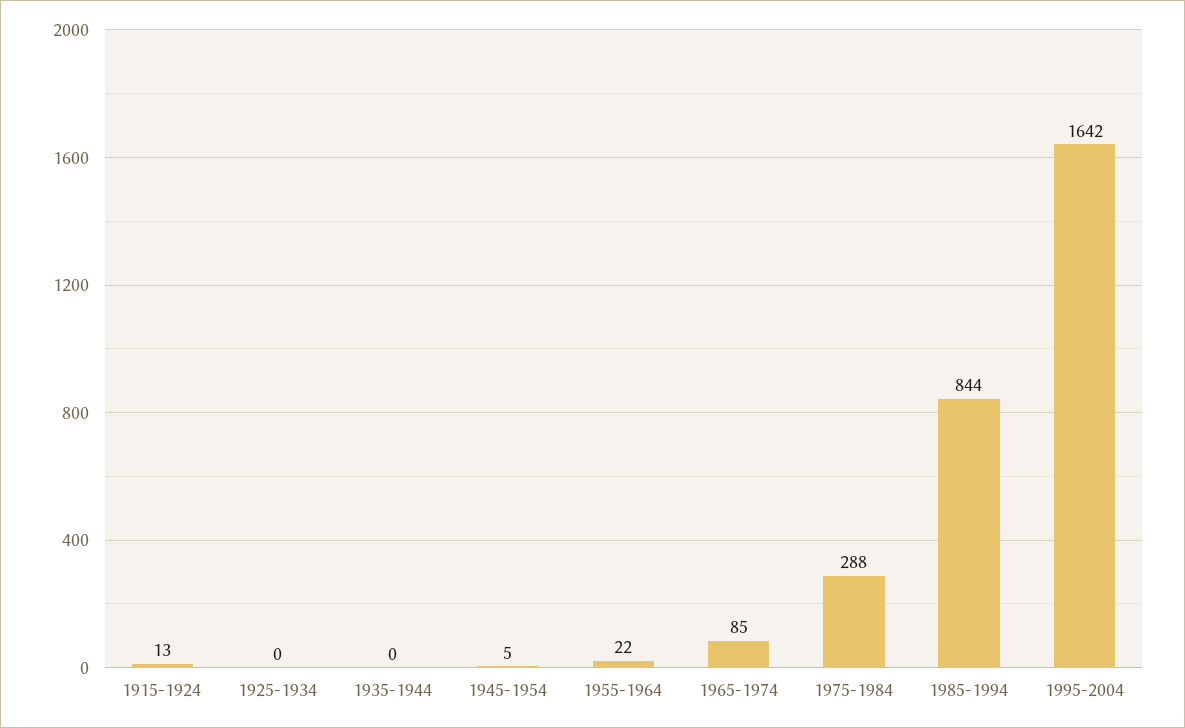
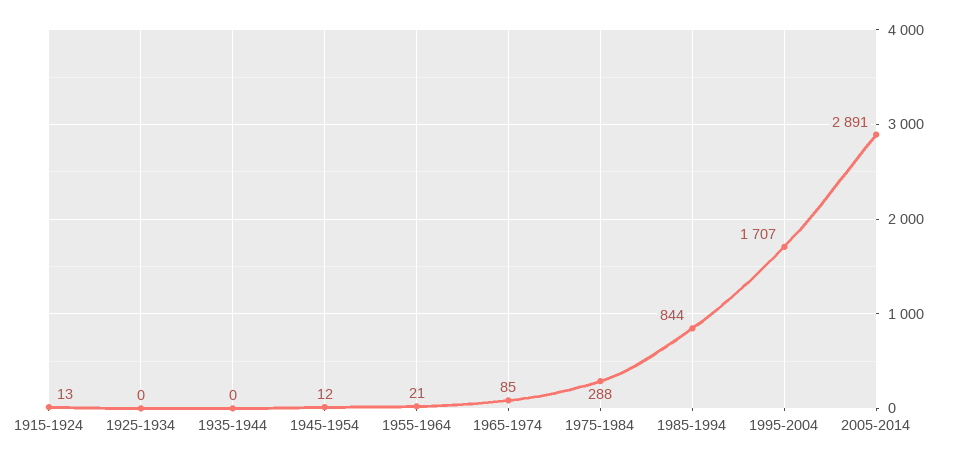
1945-1954: 5 -> 12
1955-1964: 22 -> 21
1995-2004: 1642 -> 1707
2005-2014: none -> 2891

